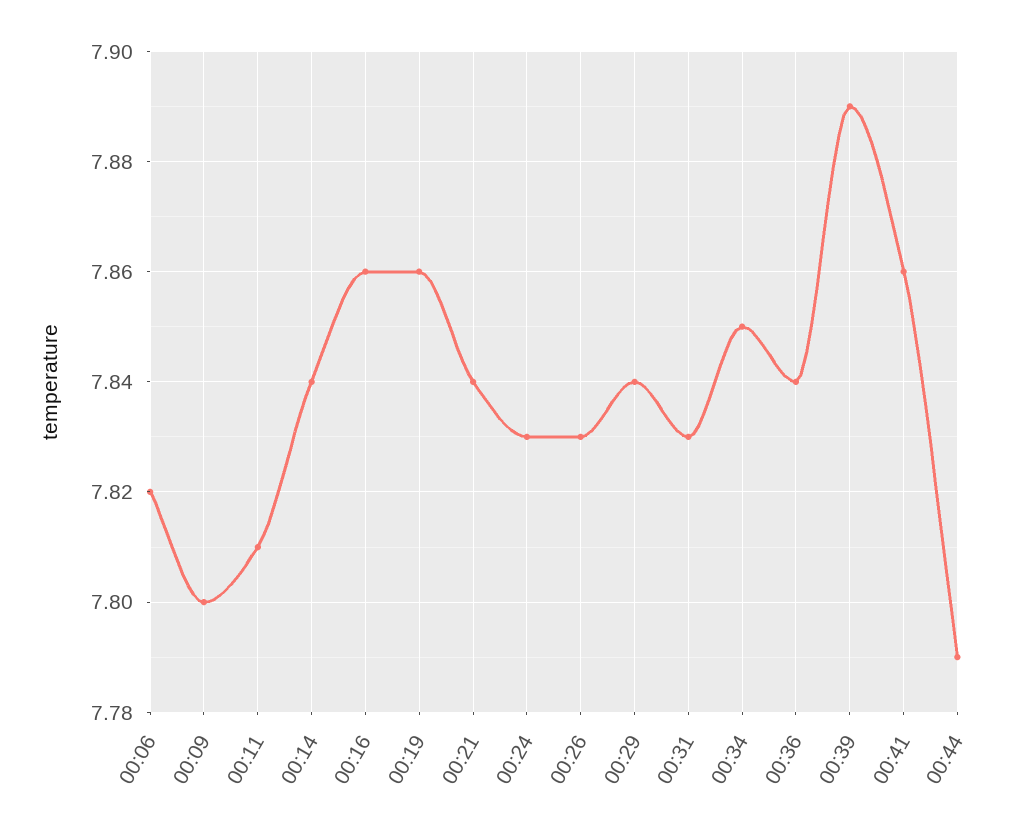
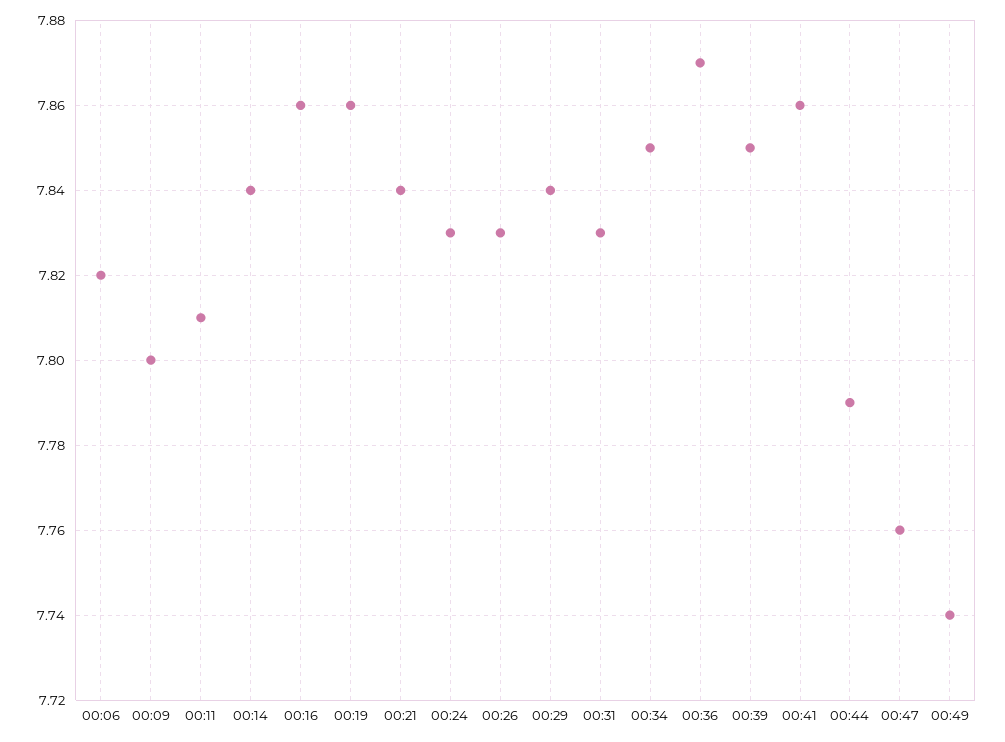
00:36: 7.84 -> 7.87
00:39: 7.89 -> 7.85
00:47: none -> 7.76
00:49: none -> 7.74

